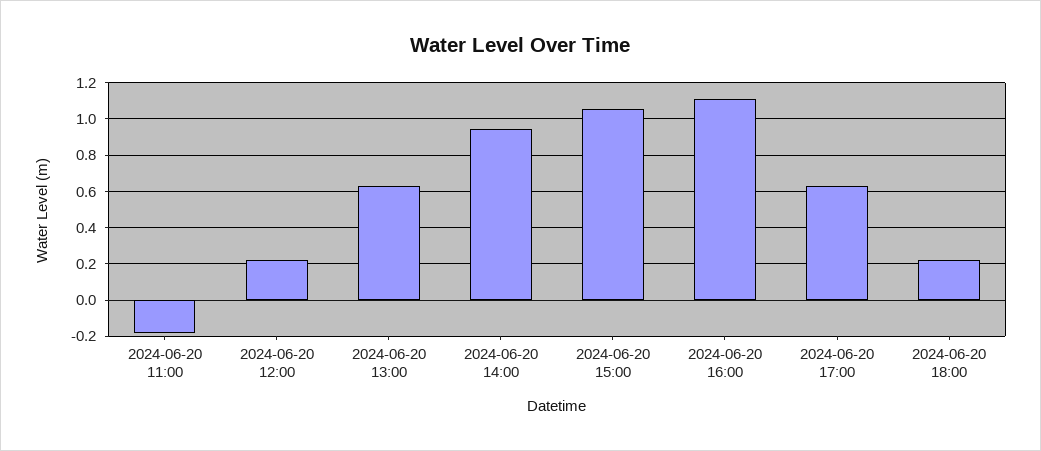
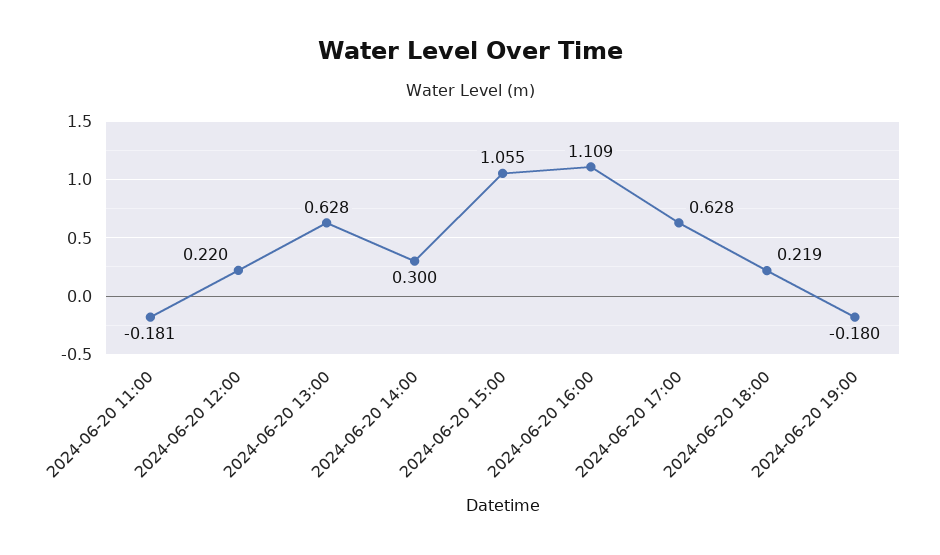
2024-06-20 14:00: 0.95 -> 0.3
2024-06-20 19:00: none -> -0.18

